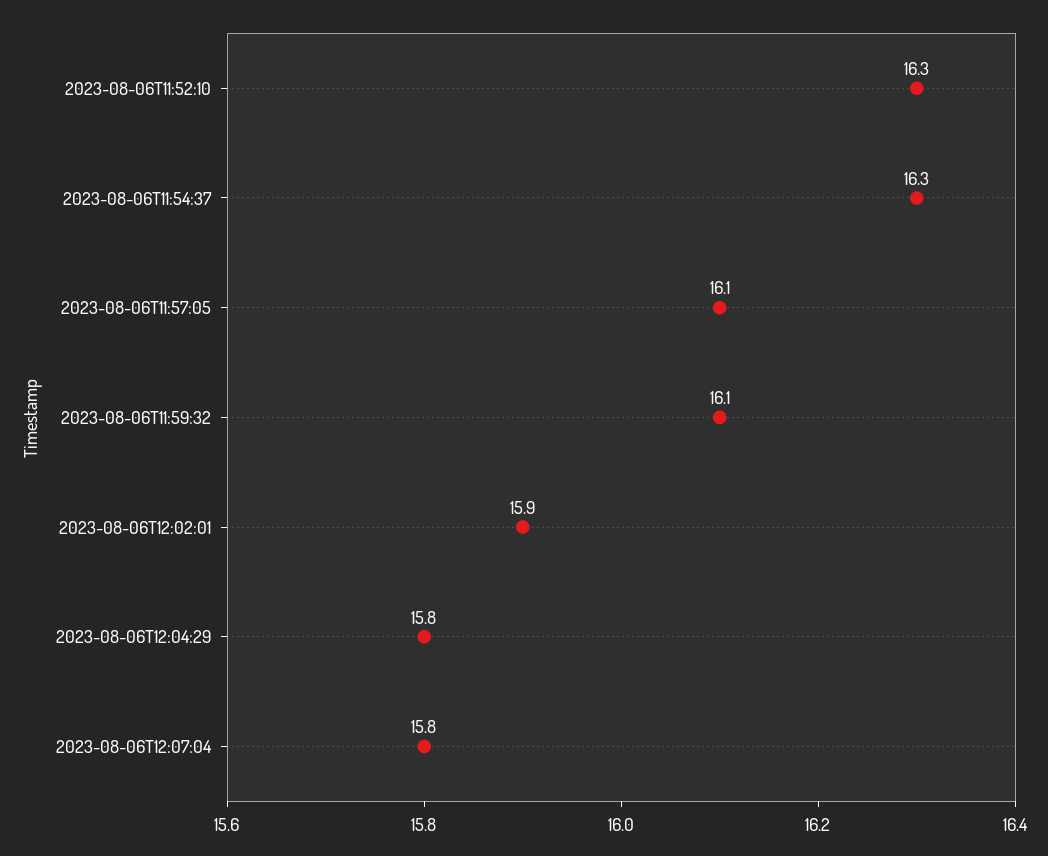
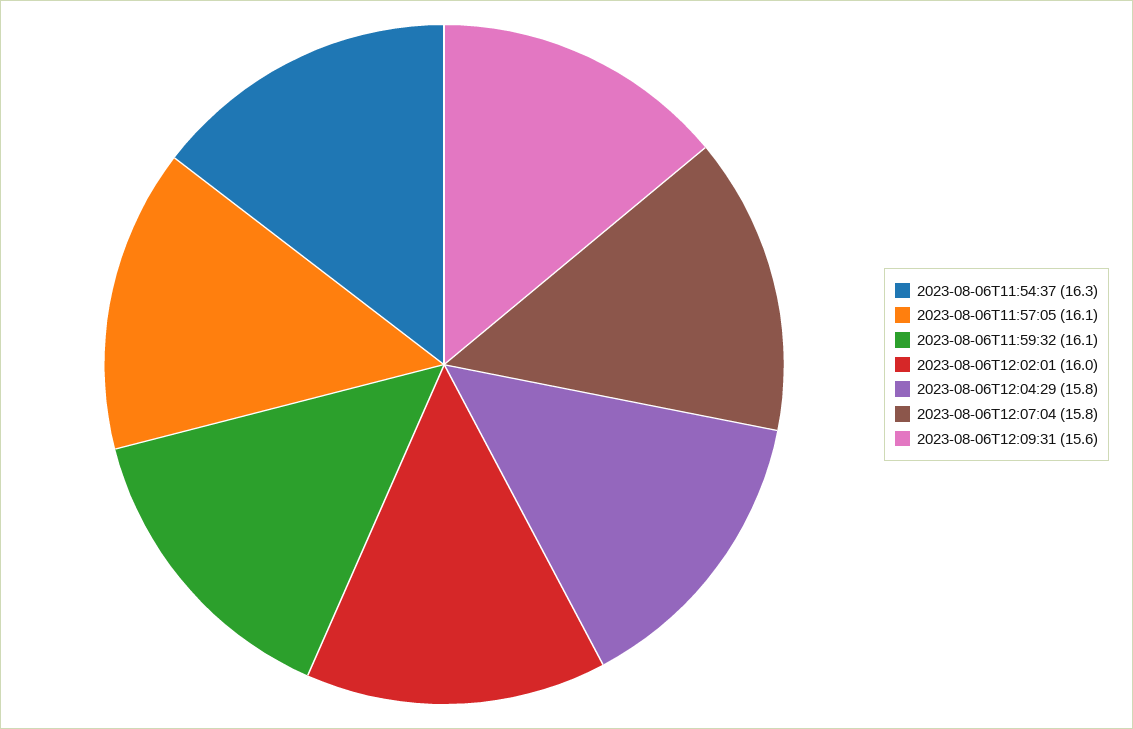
2023-08-06T11:52:10: 16.3 -> none
2023-08-06T12:02:01: 15.9 -> 16
2023-08-06T12:09:31: none -> 15.6

